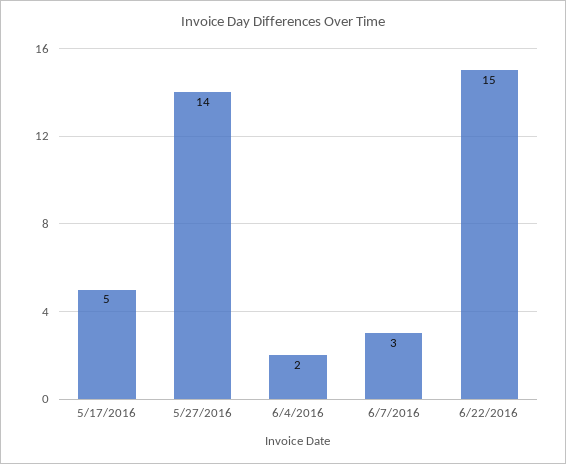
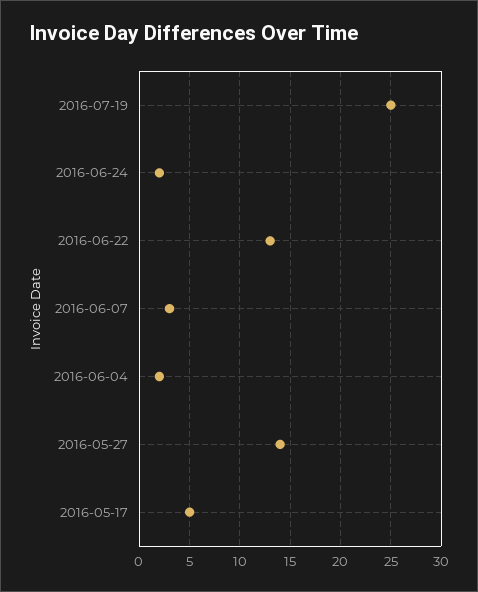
6/22/2016: 15 -> 13
2016-07-19: none -> 25
2016-06-24: none -> 2

